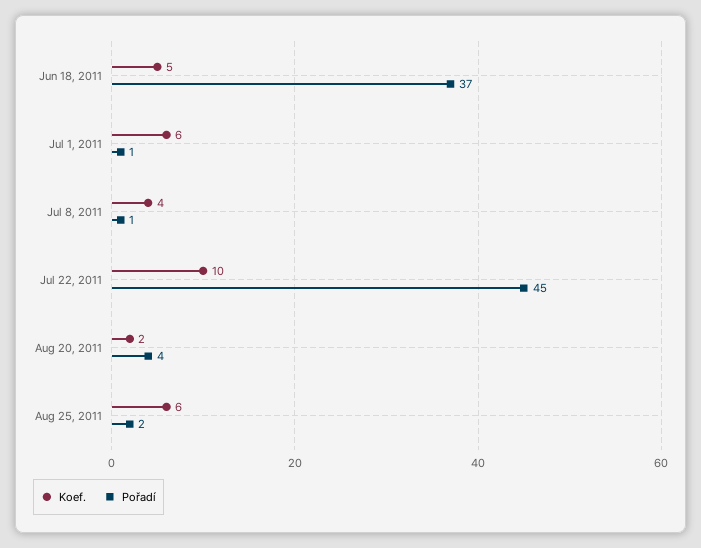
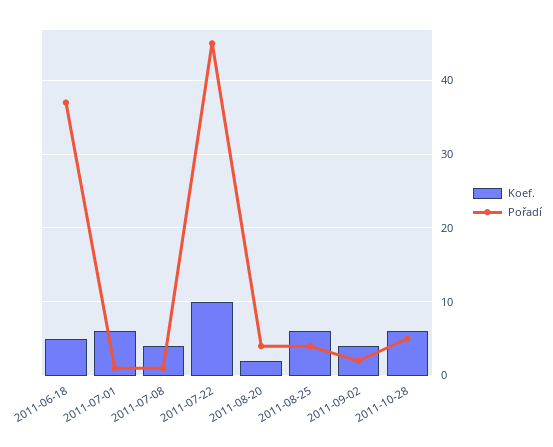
Pořadí, Aug 25, 2011: 2 -> 4
Koef., 2011-09-02: none -> 4
Pořadí, 2011-09-02: none -> 2
Koef., 2011-10-28: none -> 6
Pořadí, 2011-10-28: none -> 5

